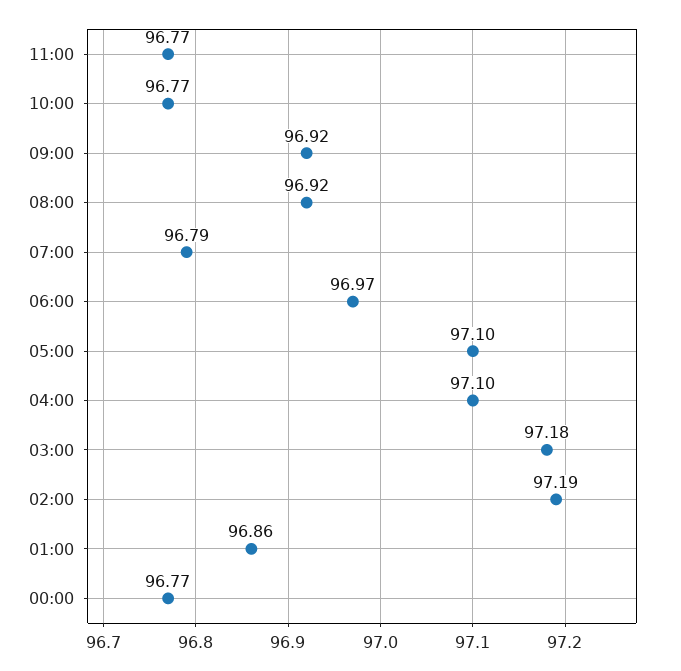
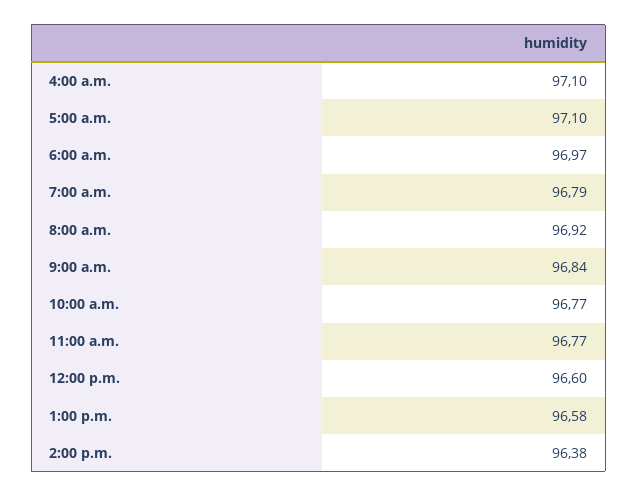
09:00: 96.92 -> 96.84
03:00: 97.18 -> none
02:00: 97.19 -> none
01:00: 96.86 -> none
00:00: 96.77 -> none
12:00 p.m.: none -> 96.6
1:00 p.m.: none -> 96.58
2:00 p.m.: none -> 96.38

